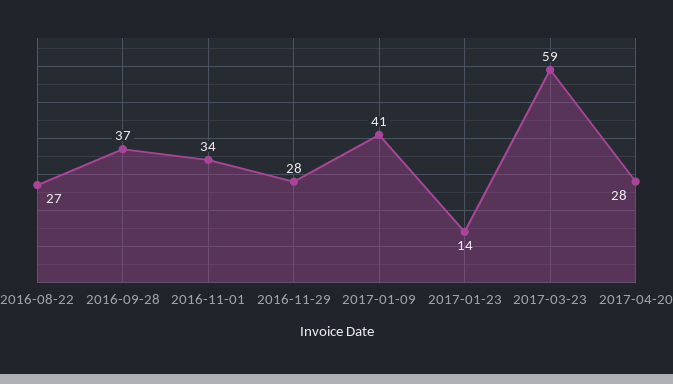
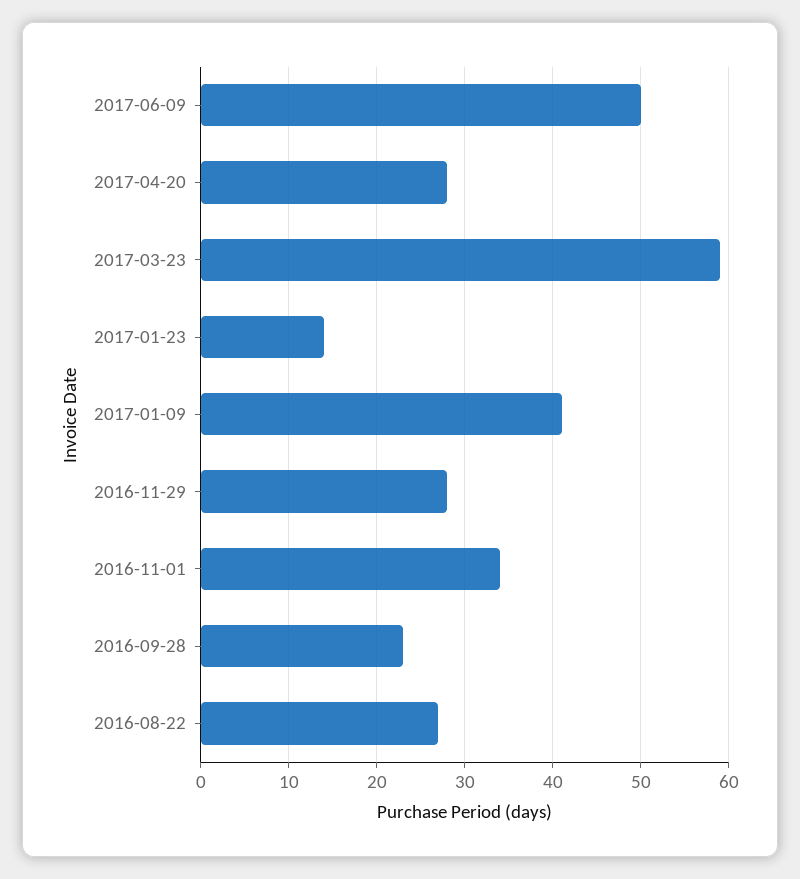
2016-09-28: 37 -> 23
2017-06-09: none -> 50

